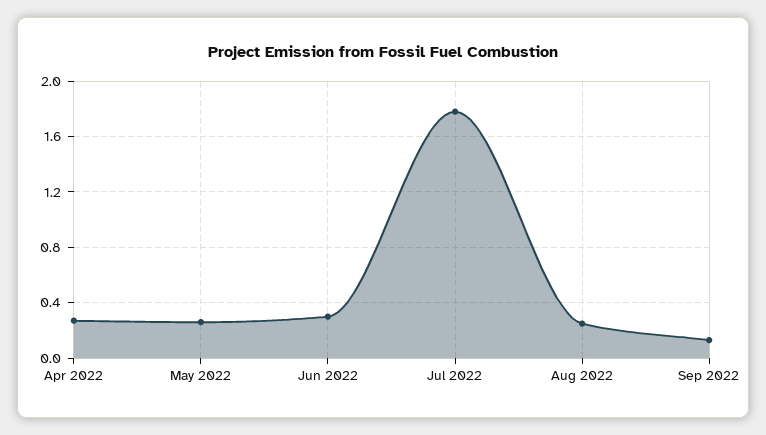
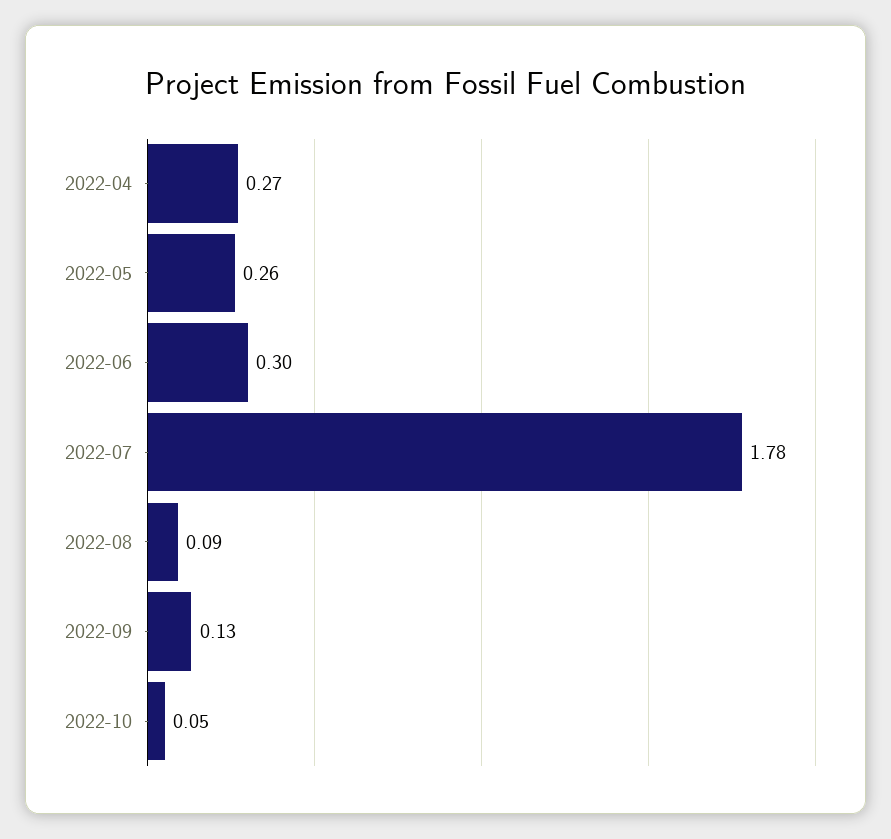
Aug 2022: 0.25 -> 0.09
2022-10: none -> 0.05

